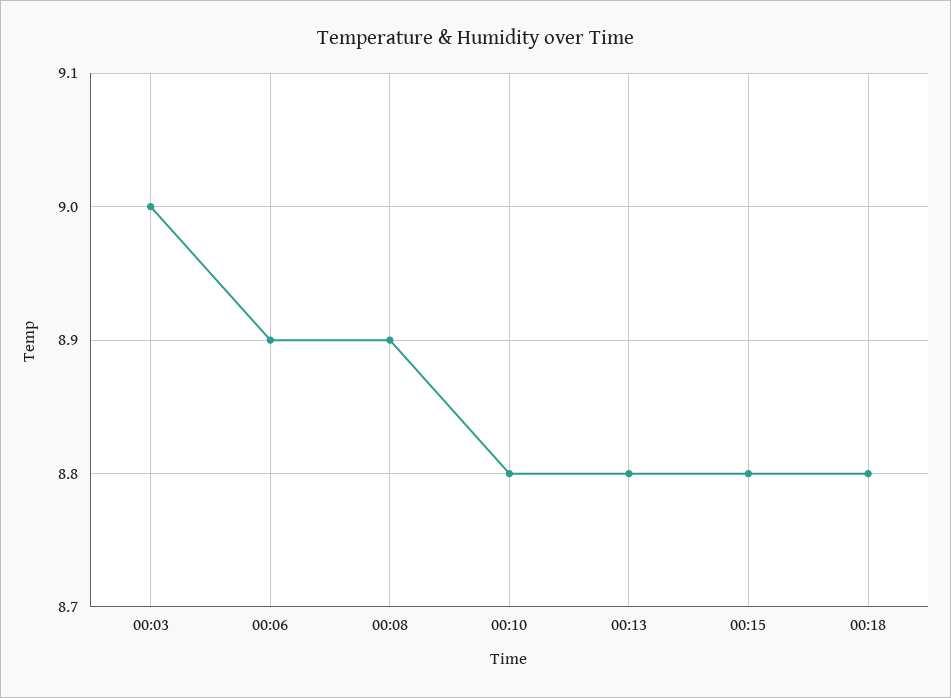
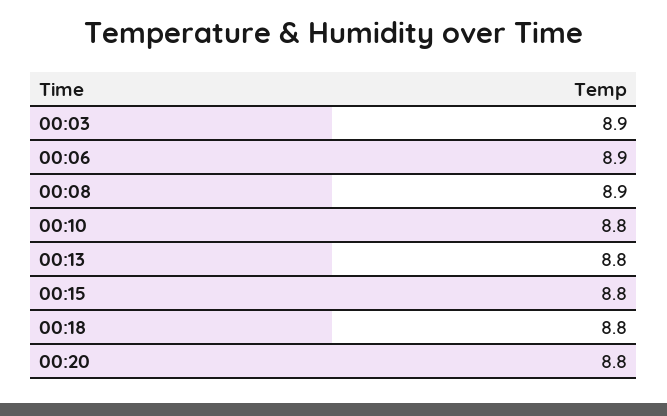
00:03: 9 -> 8.9
00:20: none -> 8.8

